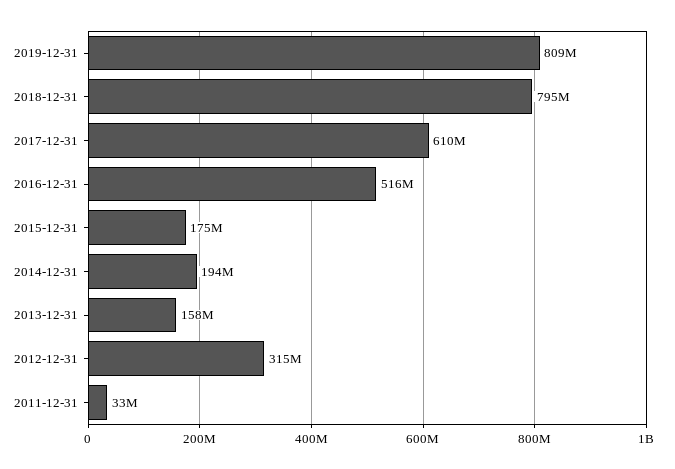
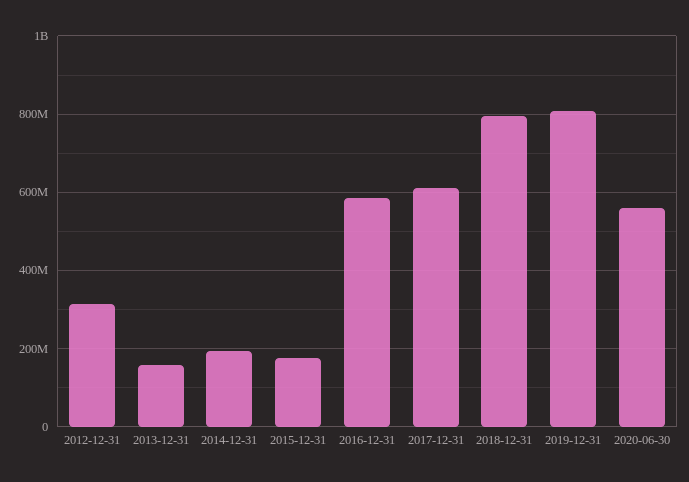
2016-12-31: 516000000 -> 580000000
2011-12-31: 33000000 -> none
2020-06-30: none -> 560000000

